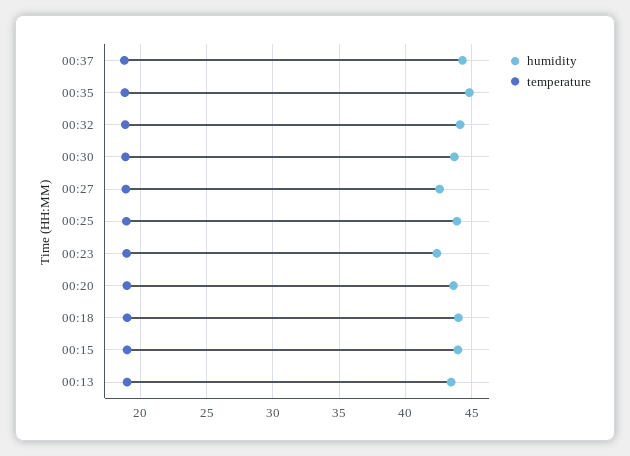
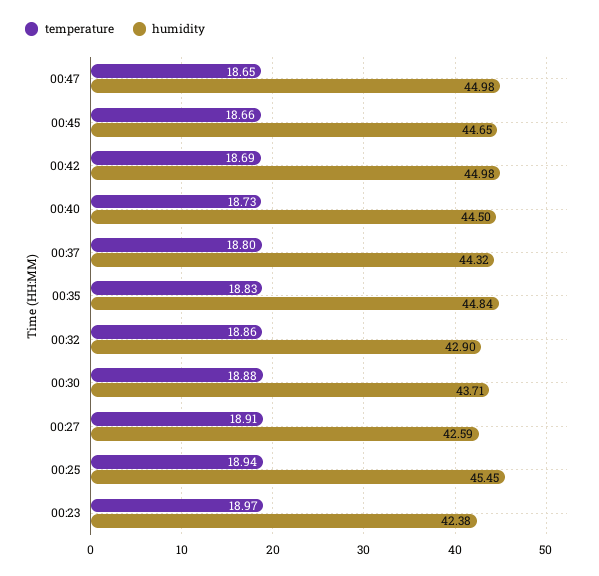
humidity, 00:32: 44 -> 42.9
humidity, 00:25: 44 -> 45.45
humidity, 00:20: 43.5 -> none
temperature, 00:20: 19 -> none
humidity, 00:18: 44 -> none
temperature, 00:18: 19 -> none
humidity, 00:15: 44 -> none
temperature, 00:15: 19 -> none
humidity, 00:13: 43.5 -> none
temperature, 00:13: 19 -> none
temperature, 00:47: none -> 18.65
humidity, 00:47: none -> 44.98
temperature, 00:45: none -> 18.66
humidity, 00:45: none -> 44.65
temperature, 00:42: none -> 18.69
humidity, 00:42: none -> 44.98
temperature, 00:40: none -> 18.73
humidity, 00:40: none -> 44.5

